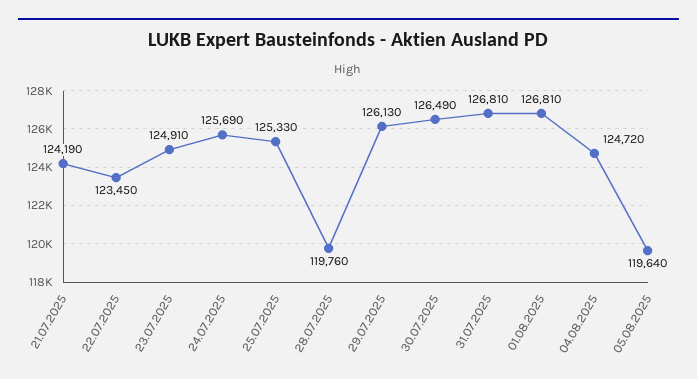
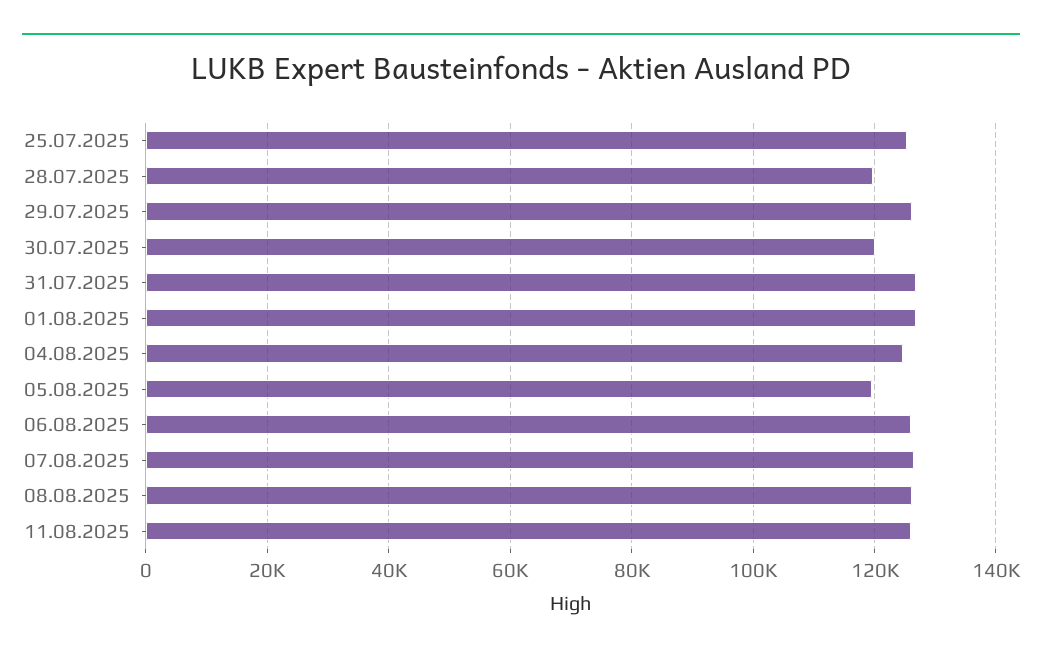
21.07.2025: 124190 -> none
22.07.2025: 123450 -> none
23.07.2025: 124910 -> none
24.07.2025: 125690 -> none
30.07.2025: 126490 -> 120000
06.08.2025: none -> 126000
07.08.2025: none -> 126000
08.08.2025: none -> 126000
11.08.2025: none -> 126000

